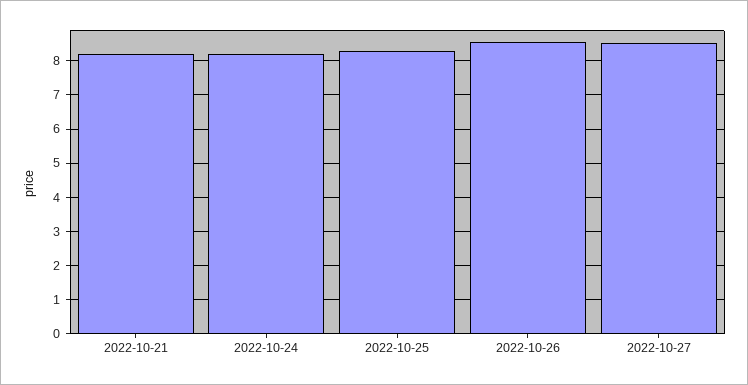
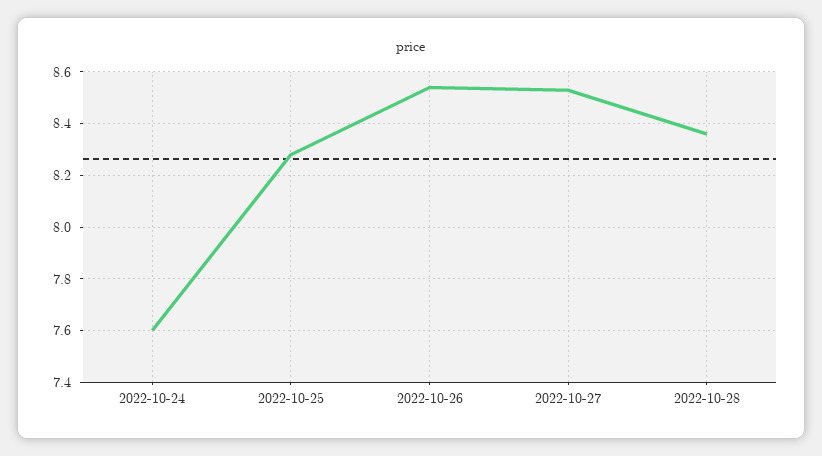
2022-10-21: 8.2 -> none
2022-10-24: 8.2 -> 7.6
2022-10-28: none -> 8.35

